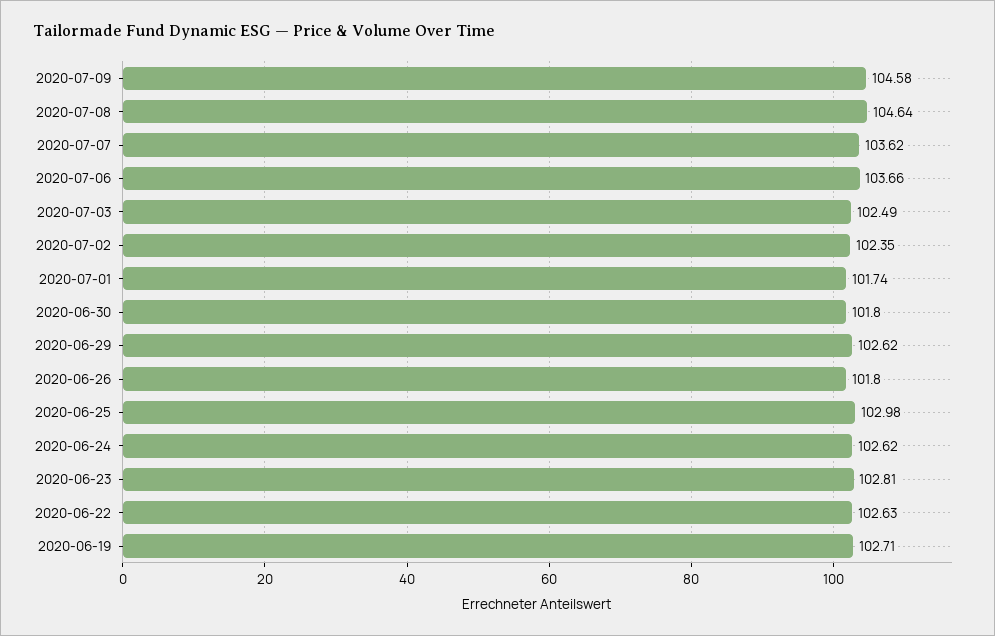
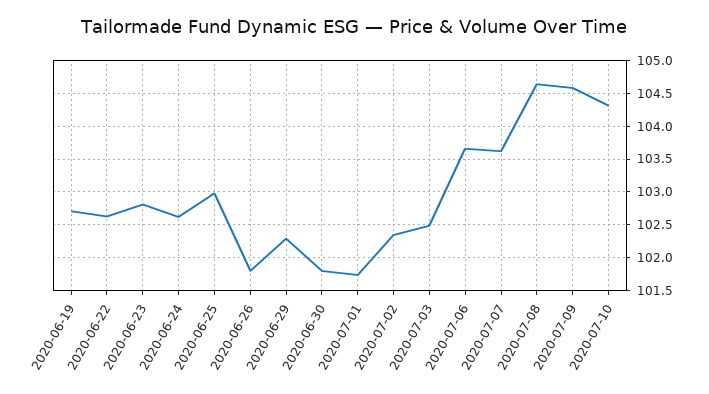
2020-06-29: 102.62 -> 102.3
2020-07-10: none -> 104.3

